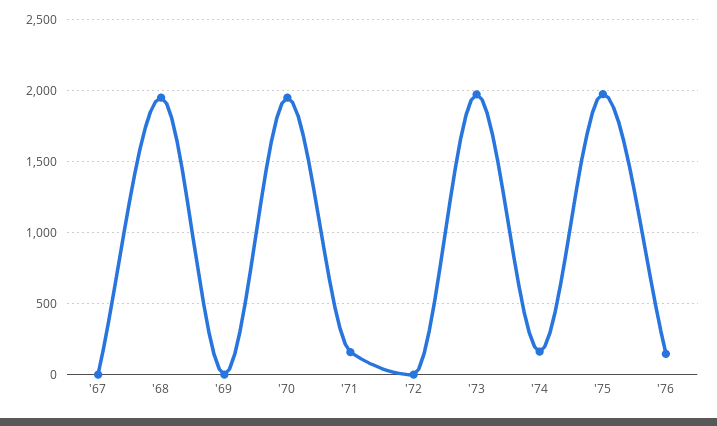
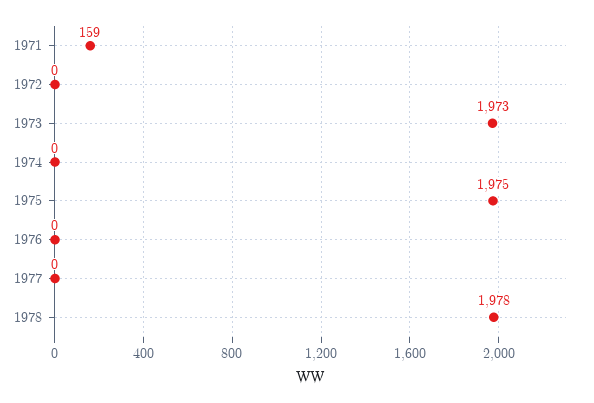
'67: 0 -> none
'68: 1950 -> none
'69: 0 -> none
'70: 1950 -> none
'74: 150 -> 0
'76: 150 -> 0
1977: none -> 0
1978: none -> 1978

